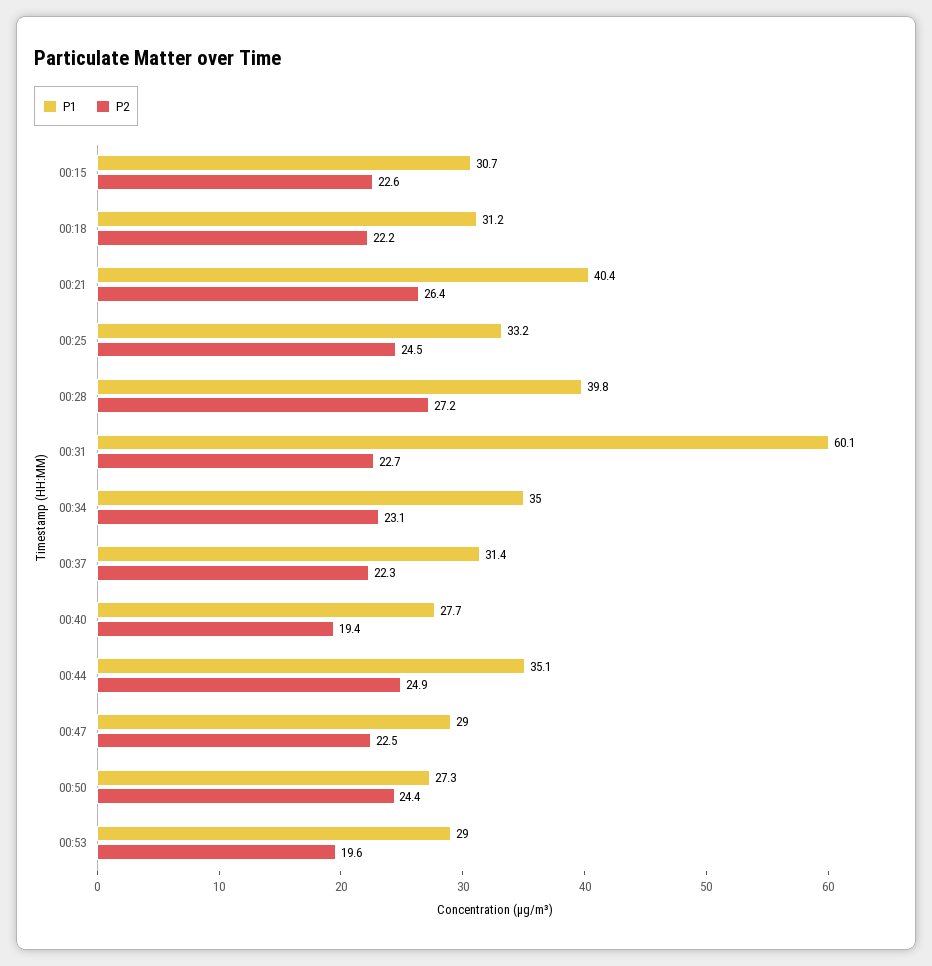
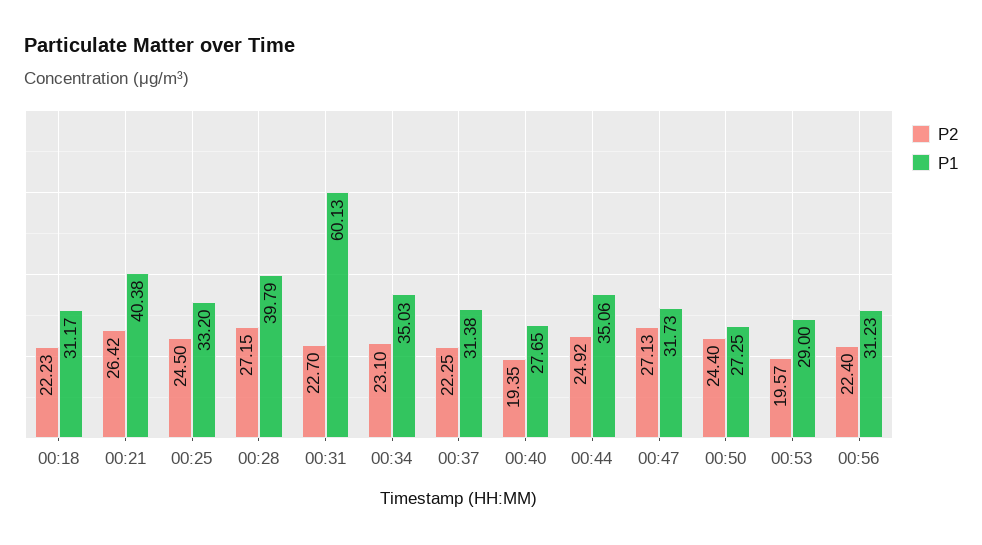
P1, 00:15: 30.7 -> none
P2, 00:15: 22.6 -> none
P1, 00:47: 29 -> 31.73
P2, 00:47: 22.5 -> 27.13
P2, 00:56: none -> 22.4
P1, 00:56: none -> 31.23

